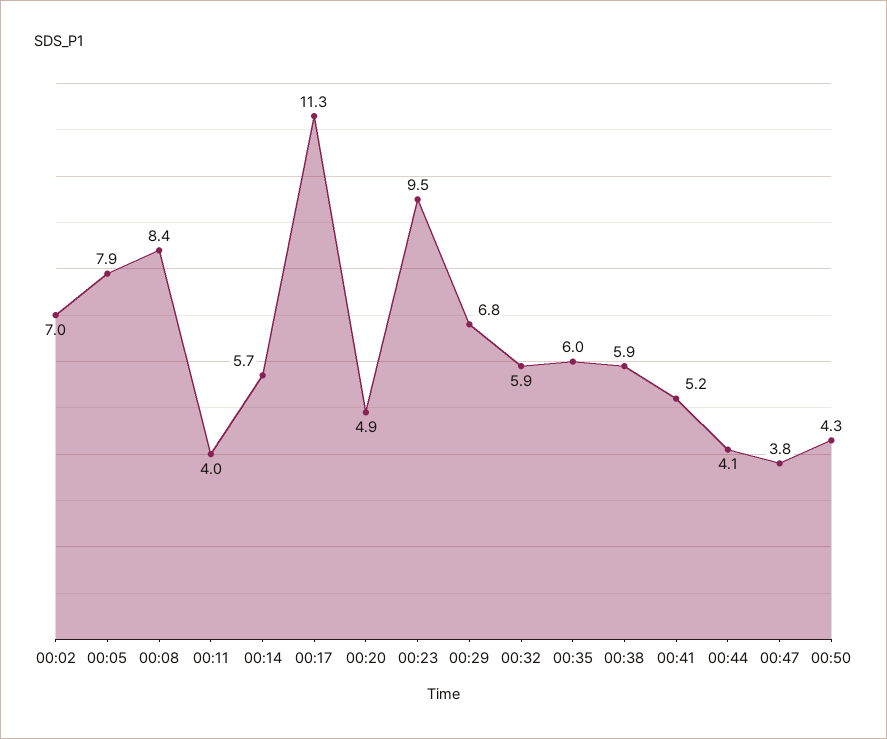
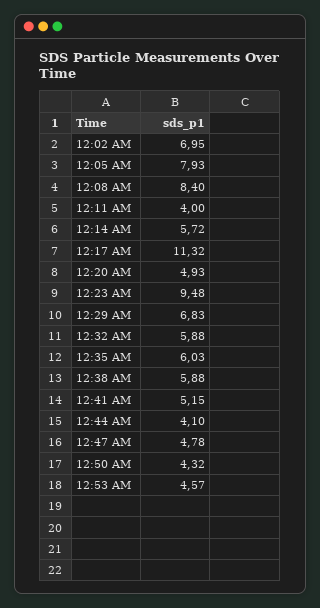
00:47: 3.8 -> 4.78
12:53 AM: none -> 4.57

